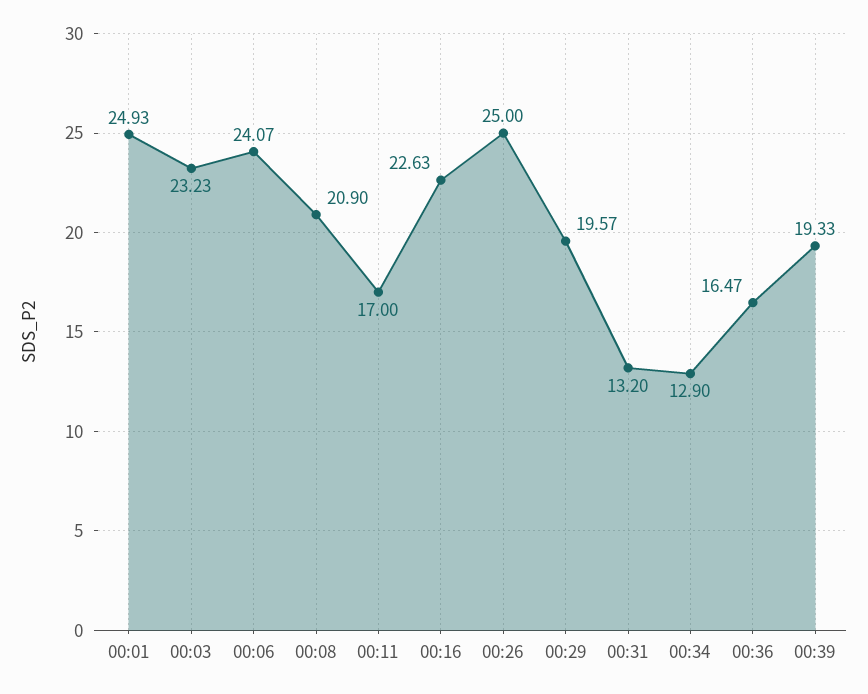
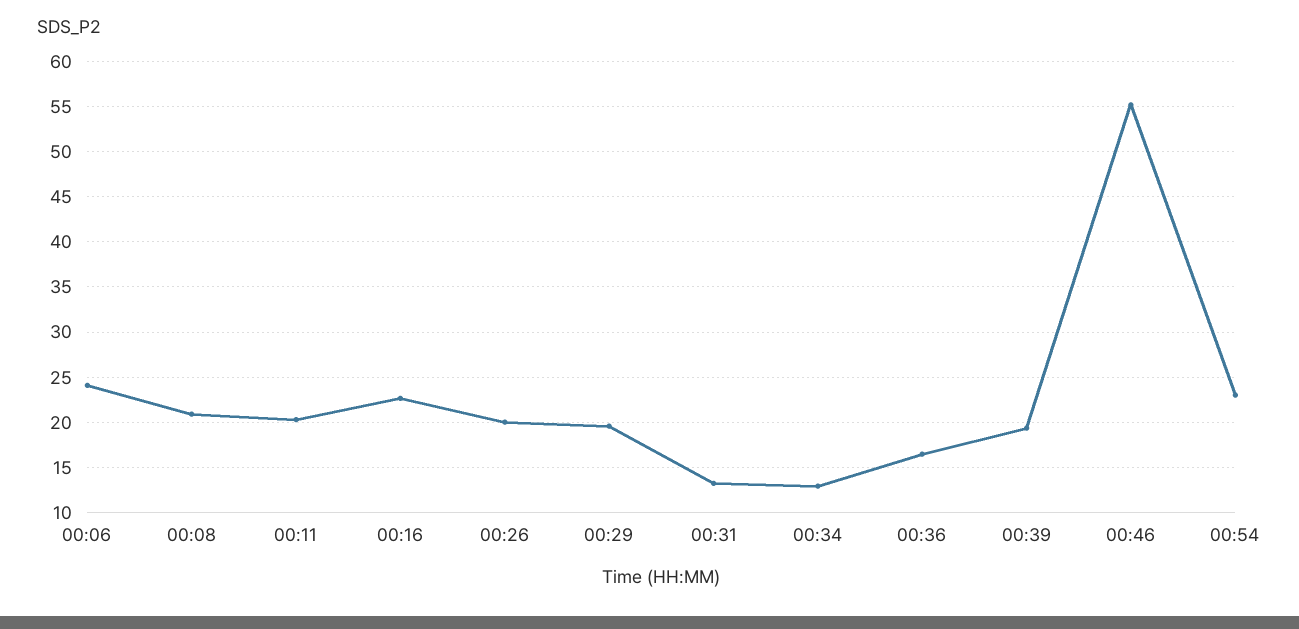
00:01: 24.93 -> none
00:03: 23.23 -> none
00:11: 17 -> 20
00:26: 25 -> 20
00:46: none -> 55
00:54: none -> 23

